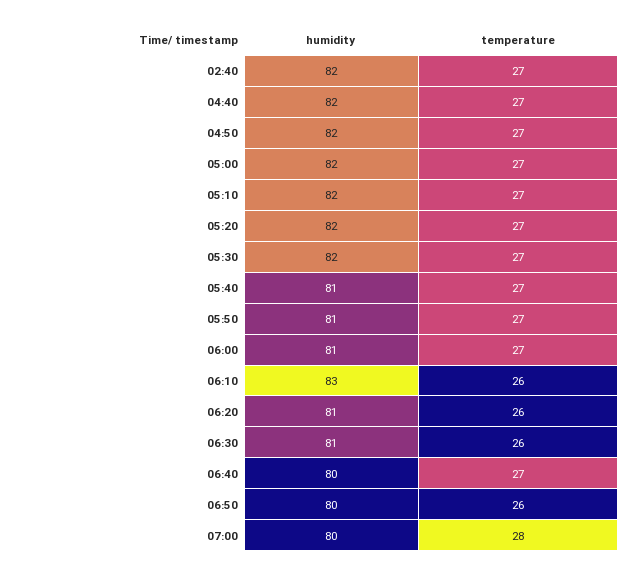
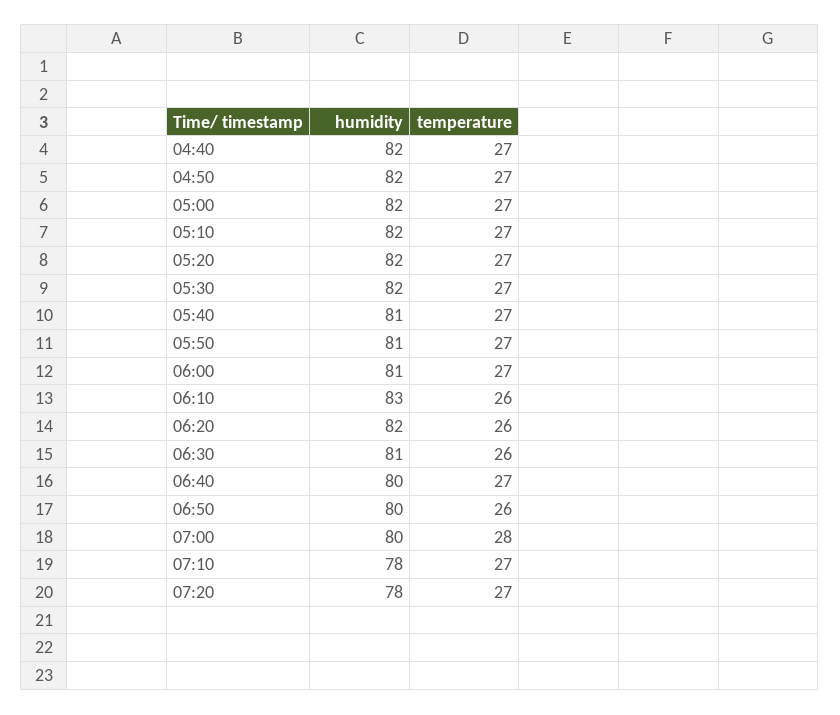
humidity, 02:40: 82 -> none
temperature, 02:40: 27 -> none
humidity, 06:20: 81 -> 82
humidity, 07:10: none -> 78
temperature, 07:10: none -> 27
humidity, 07:20: none -> 78
temperature, 07:20: none -> 27

